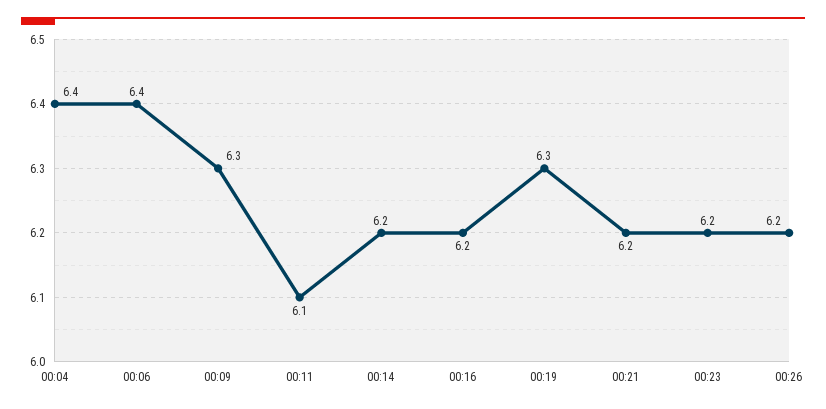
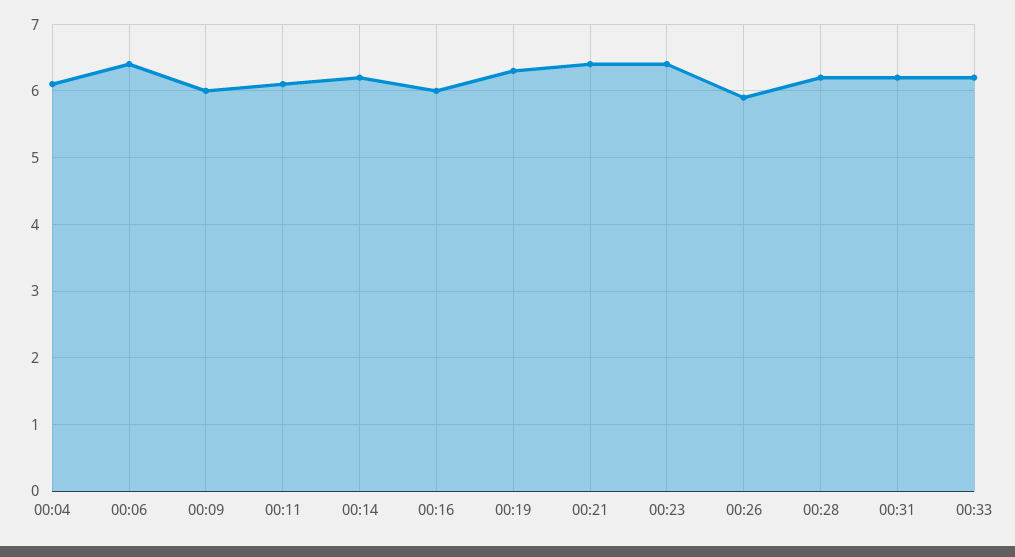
00:04: 6.4 -> 6.1
00:09: 6.3 -> 6
00:16: 6.2 -> 6
00:21: 6.2 -> 6.4
00:23: 6.2 -> 6.4
00:26: 6.2 -> 5.9
00:28: none -> 6.2
00:31: none -> 6.2
00:33: none -> 6.2

